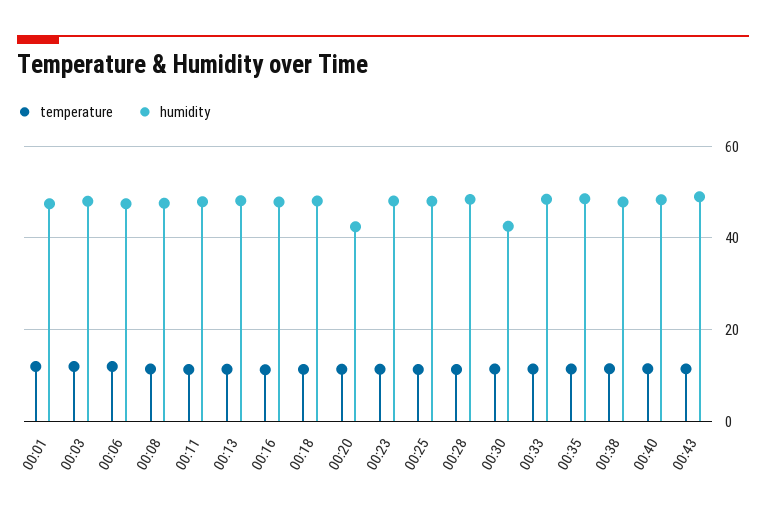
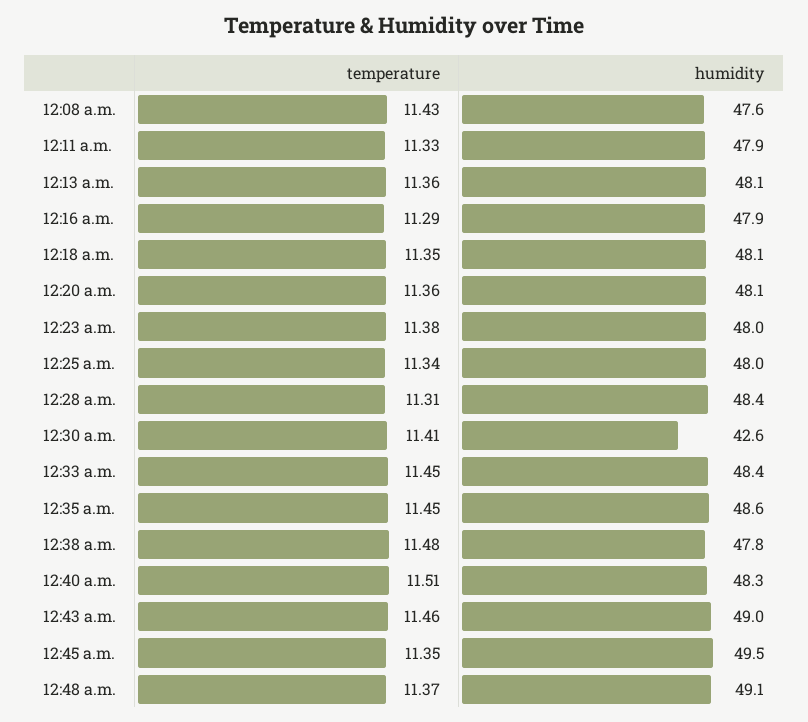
temperature, 00:01: 12 -> none
humidity, 00:01: 48 -> none
temperature, 00:03: 12 -> none
humidity, 00:03: 48 -> none
temperature, 00:06: 12 -> none
humidity, 00:06: 48 -> none
humidity, 00:20: 42 -> 48.1
temperature, 12:45 a.m.: none -> 11.35
humidity, 12:45 a.m.: none -> 49.5
temperature, 12:48 a.m.: none -> 11.37
humidity, 12:48 a.m.: none -> 49.1

